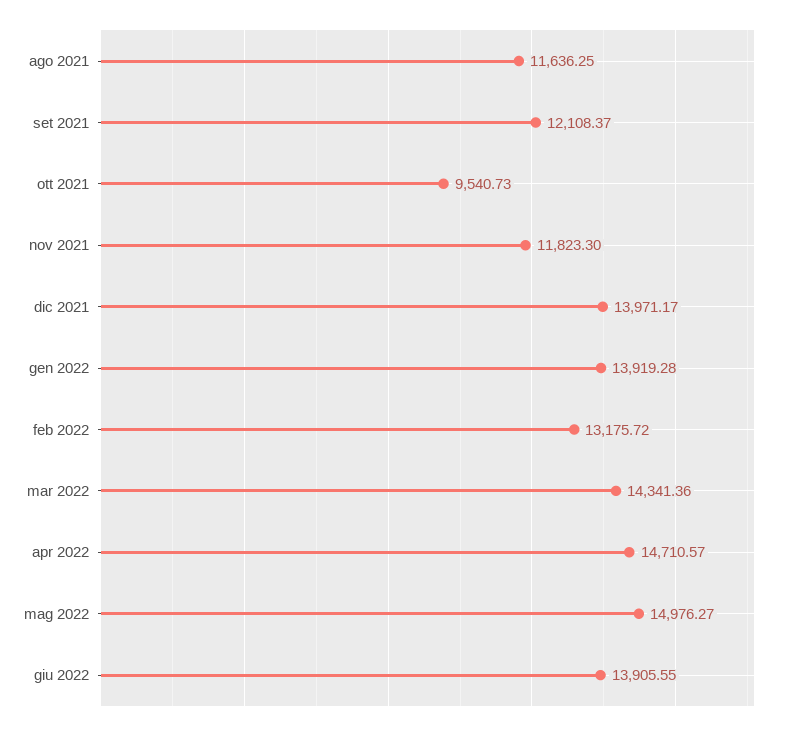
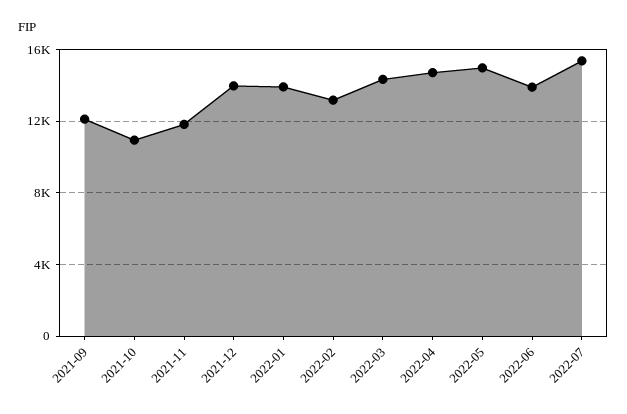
ago 2021: 11636.25 -> none
ott 2021: 9540.73 -> 11000
2022-07: none -> 15500

